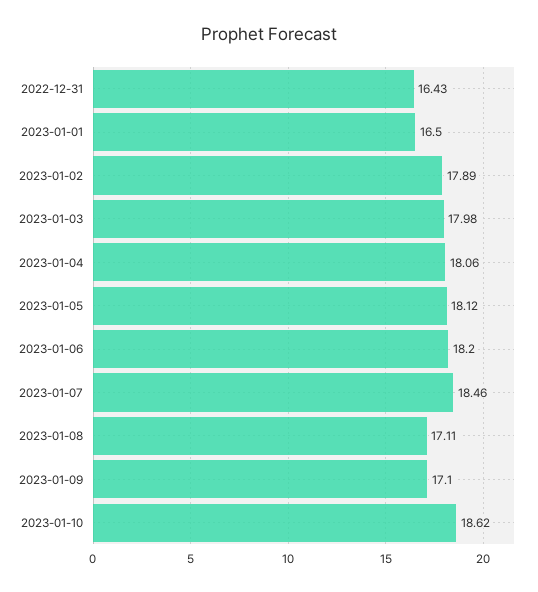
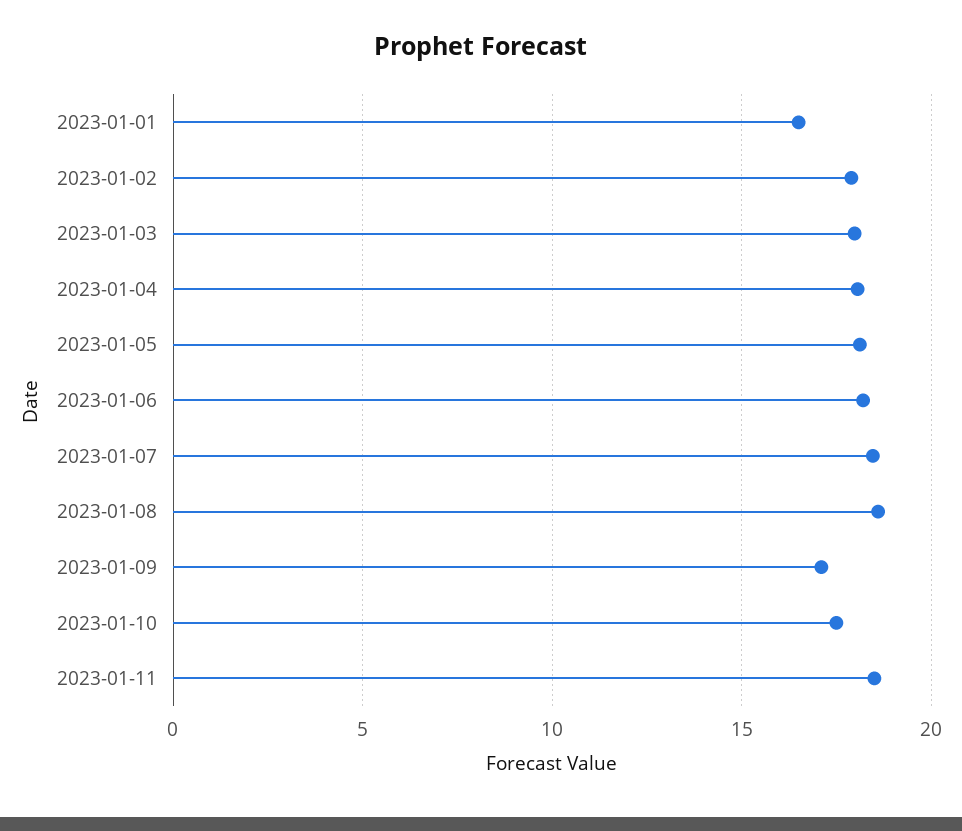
2022-12-31: 16.43 -> none
2023-01-08: 17.11 -> 18.5
2023-01-10: 18.62 -> 17.5
2023-01-11: none -> 18.5

